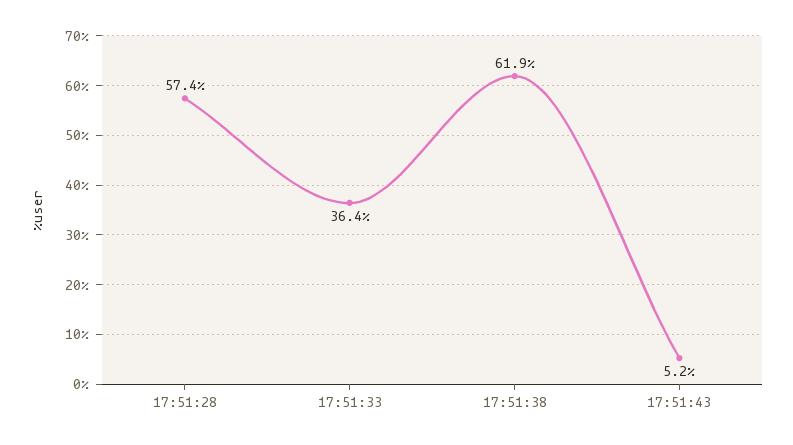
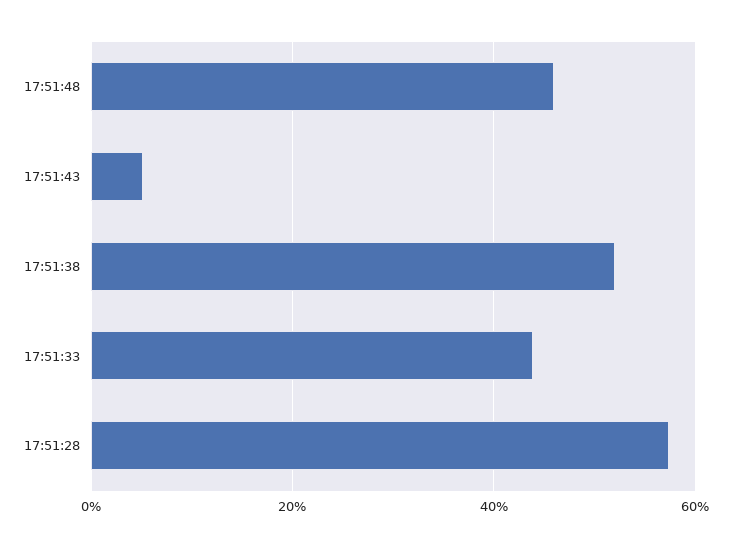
17:51:33: 36.4 -> 44
17:51:38: 61.9 -> 52
17:51:48: none -> 46

